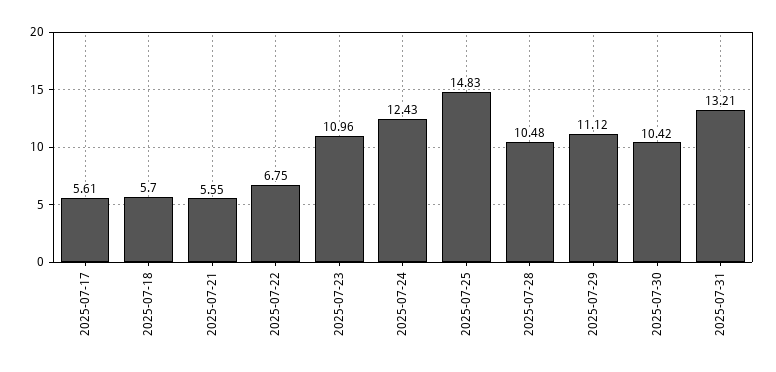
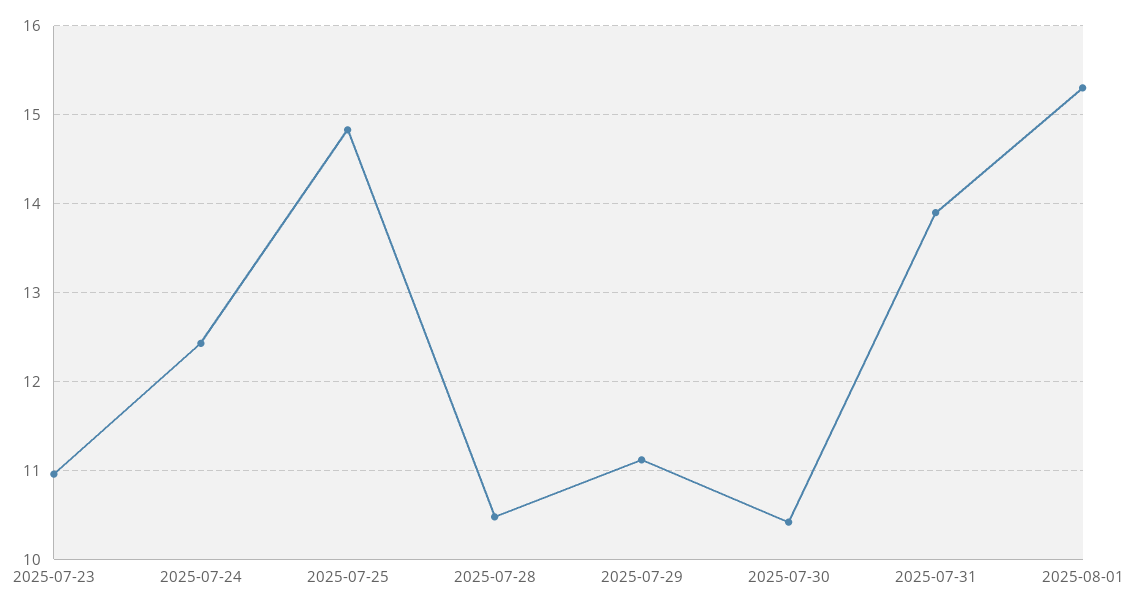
2025-07-17: 5.61 -> none
2025-07-18: 5.7 -> none
2025-07-21: 5.55 -> none
2025-07-22: 6.75 -> none
2025-07-31: 13.21 -> 13.9
2025-08-01: none -> 15.3

